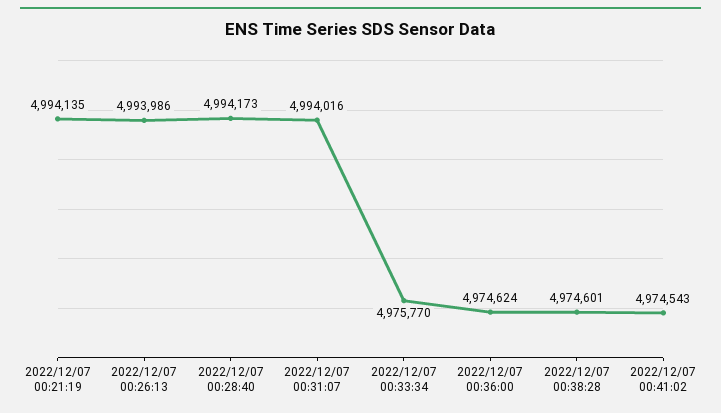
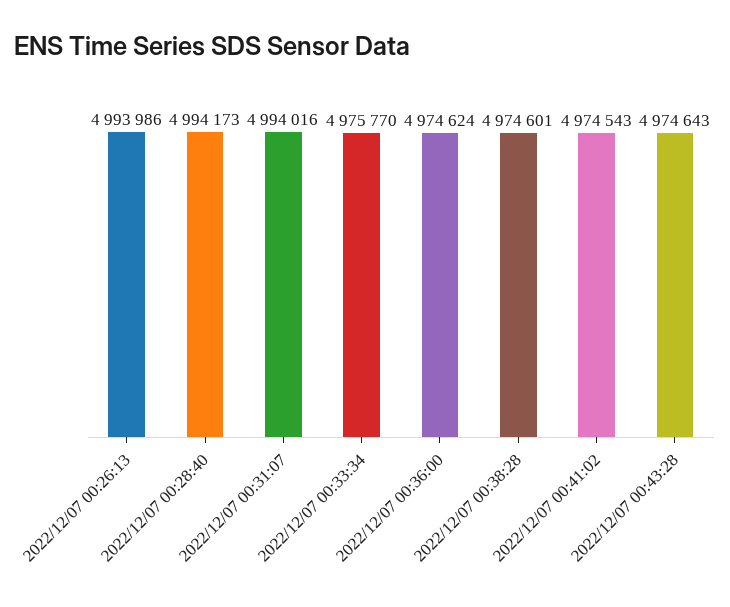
2022/12/07 00:21:19: 4994135 -> none
2022/12/07 00:43:28: none -> 4974643

